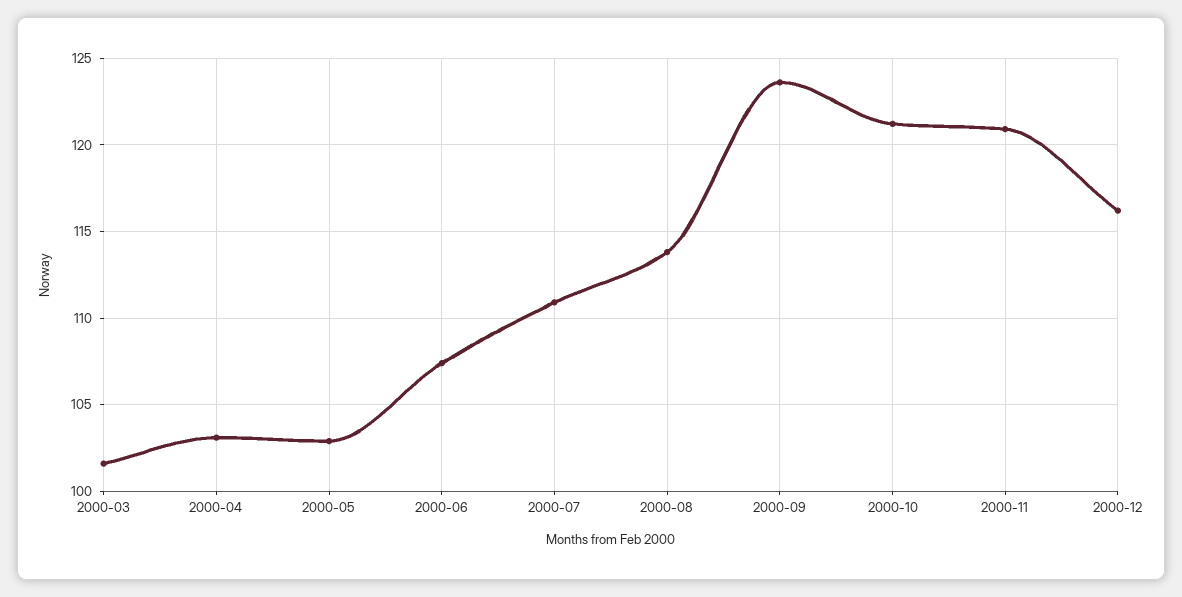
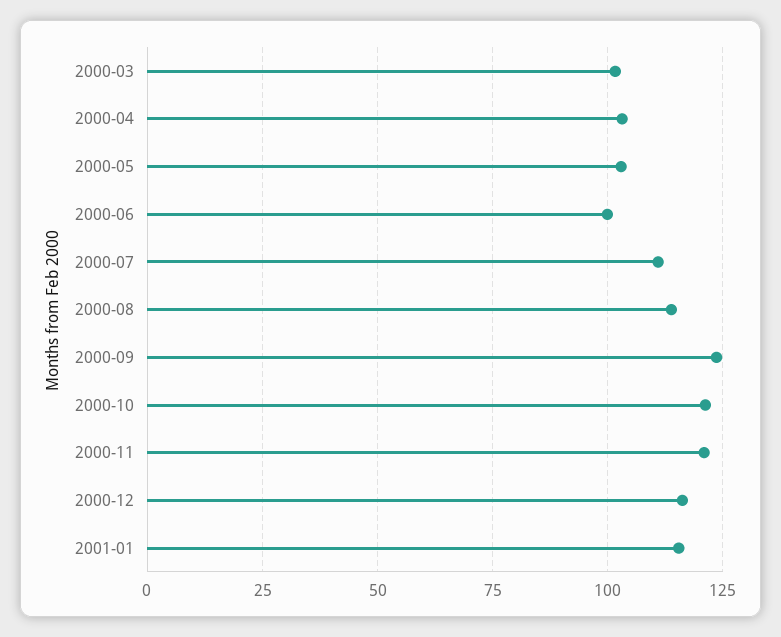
2000-06: 107.5 -> 100
2001-01: none -> 115

